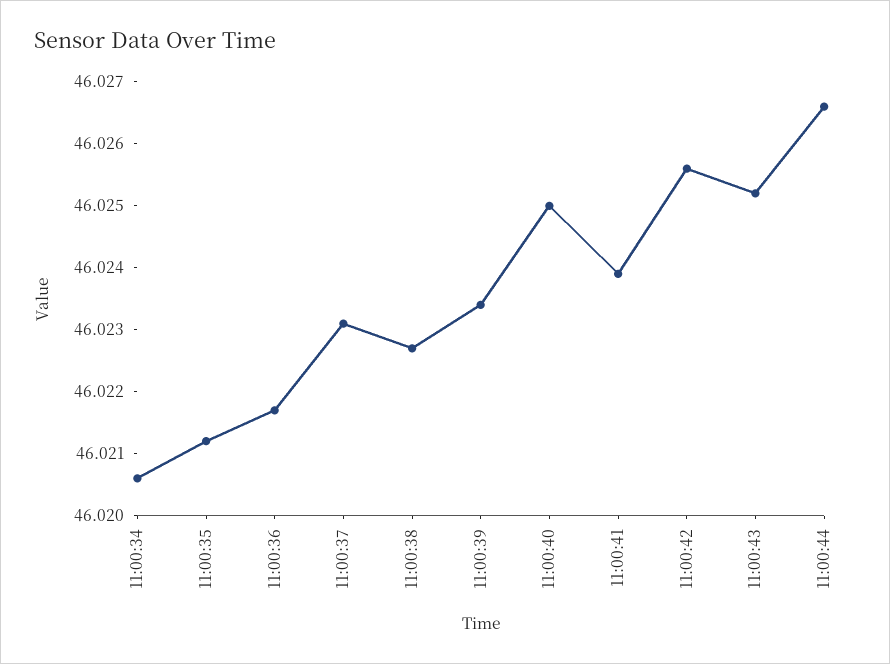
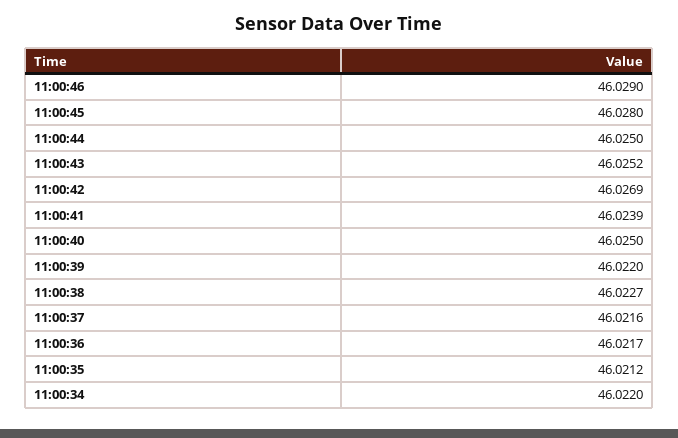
11:00:34: 46.0205 -> 46.022
11:00:37: 46.023 -> 46.0216
11:00:39: 46.0235 -> 46.022
11:00:42: 46.0255 -> 46.0269
11:00:44: 46.0265 -> 46.025
11:00:46: none -> 46.029
11:00:45: none -> 46.028

